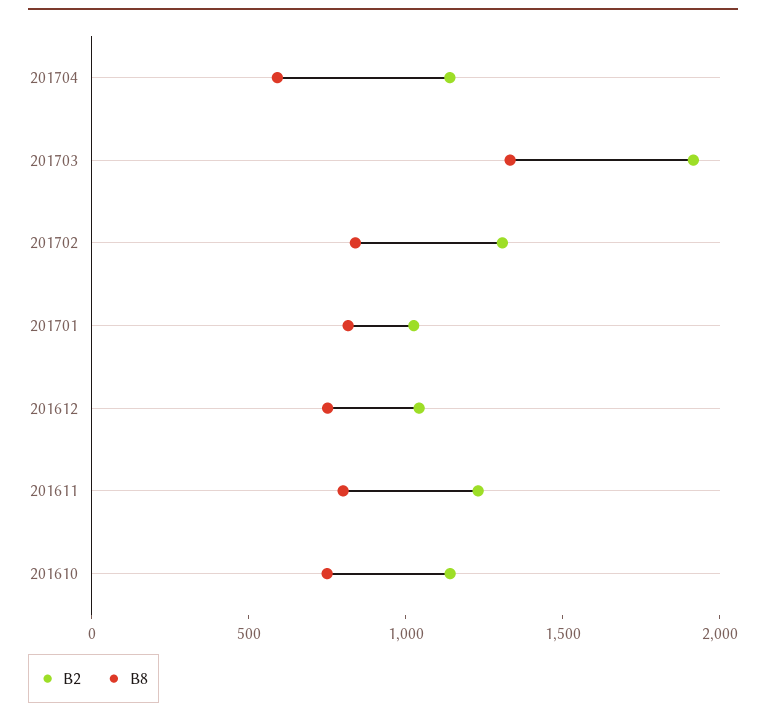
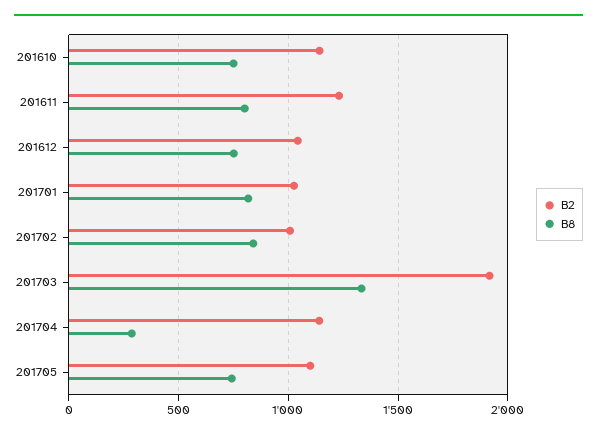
B8, 201704: 600 -> 300
B2, 201702: 1300 -> 1000
B2, 201705: none -> 1100
B8, 201705: none -> 750

